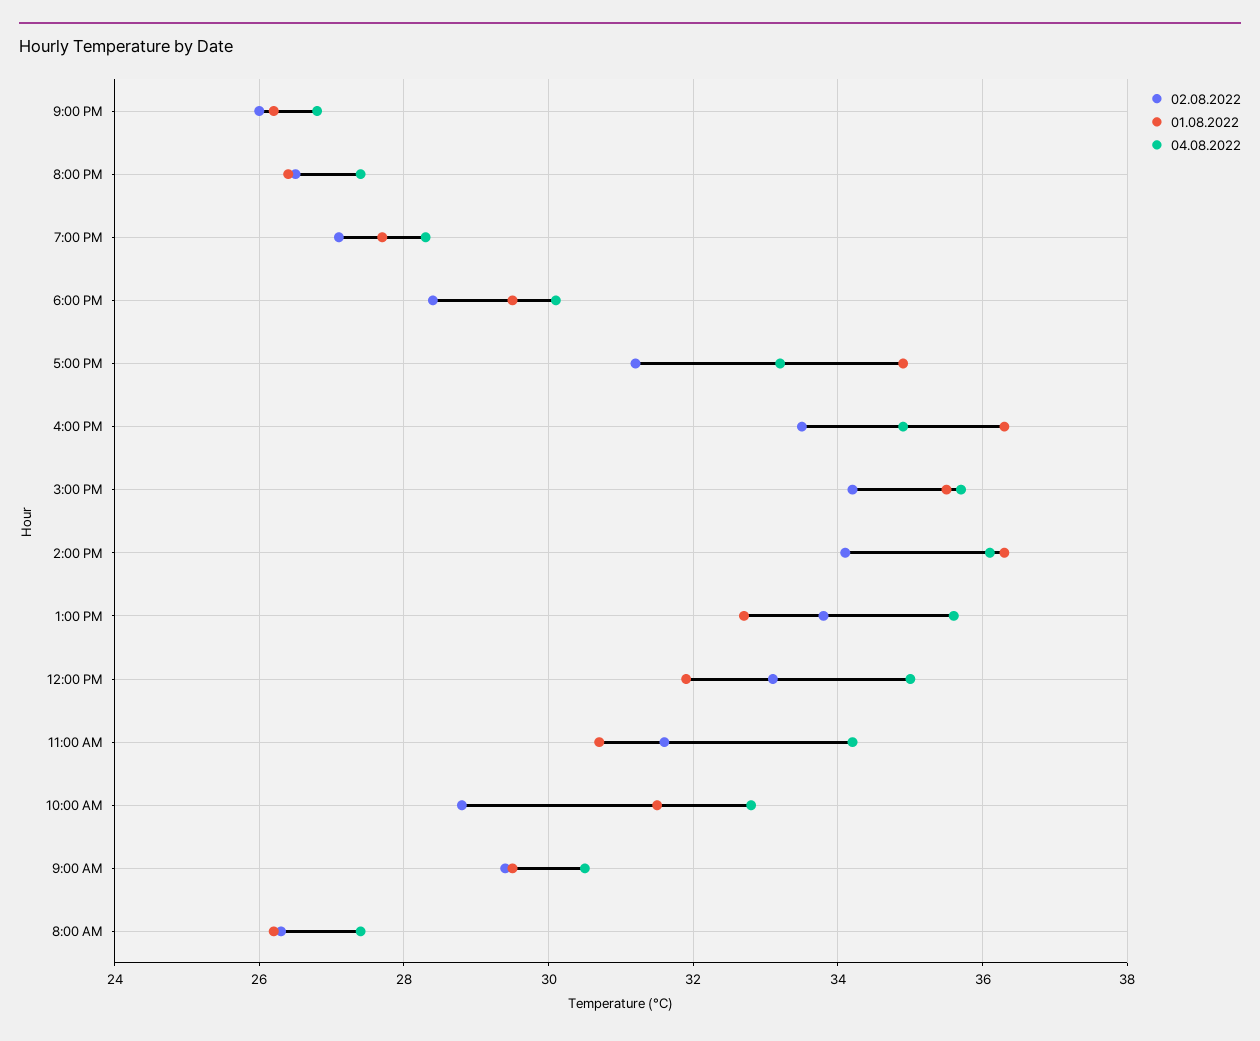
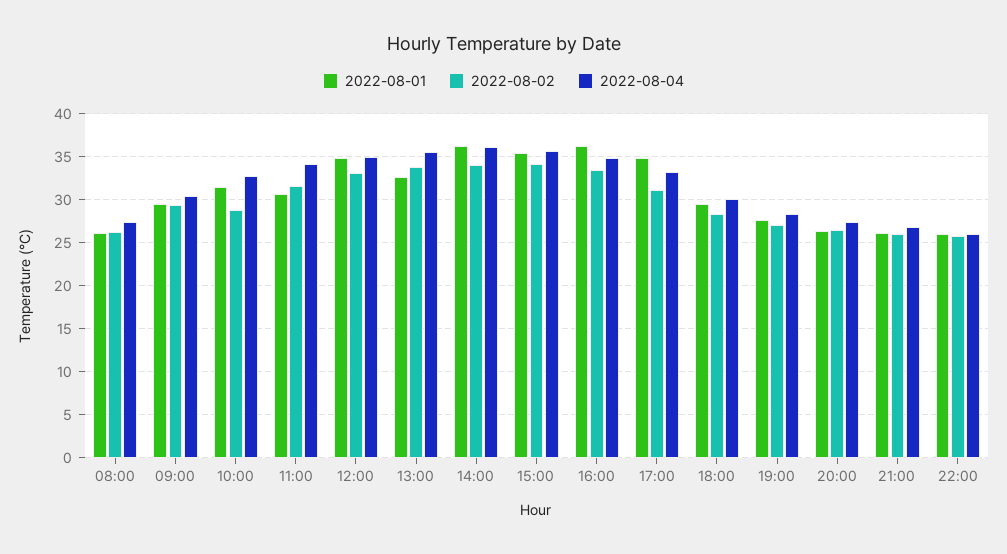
01.08.2022, 12:00 PM: 32 -> 35
01.08.2022, 22:00: none -> 26
02.08.2022, 22:00: none -> 26
04.08.2022, 22:00: none -> 26

